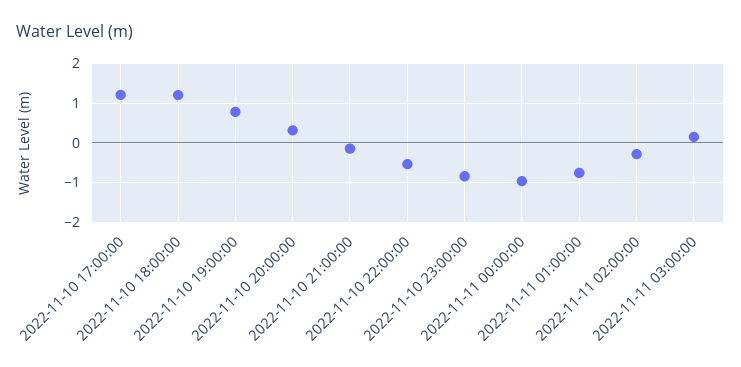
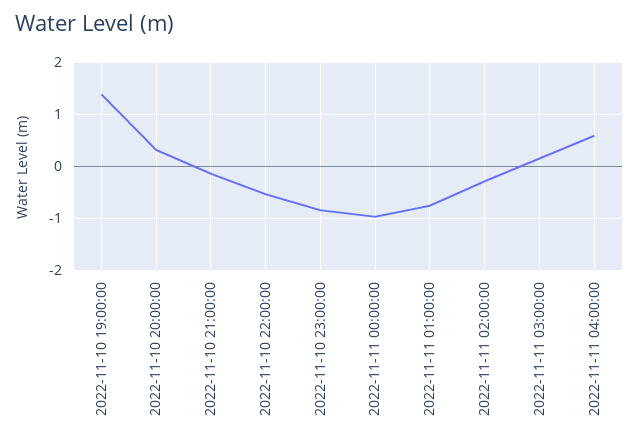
2022-11-10 17:00:00: 1.2 -> none
2022-11-10 18:00:00: 1.2 -> none
2022-11-10 19:00:00: 0.8 -> 1.4
2022-11-11 04:00:00: none -> 0.6

